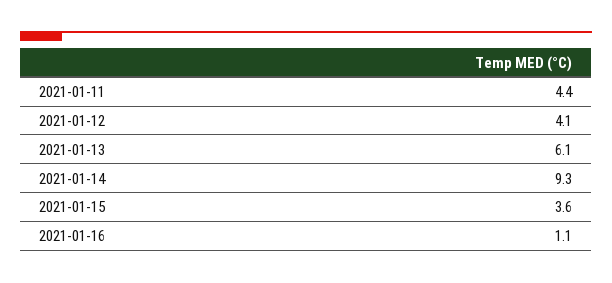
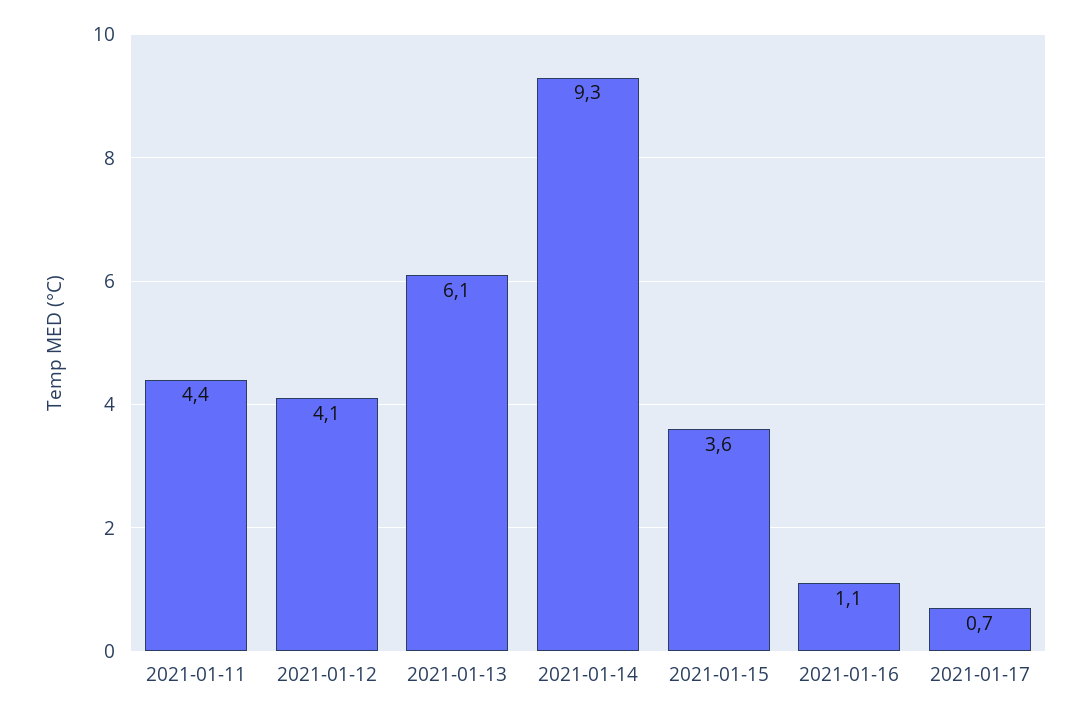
2021-01-17: none -> 0.7

